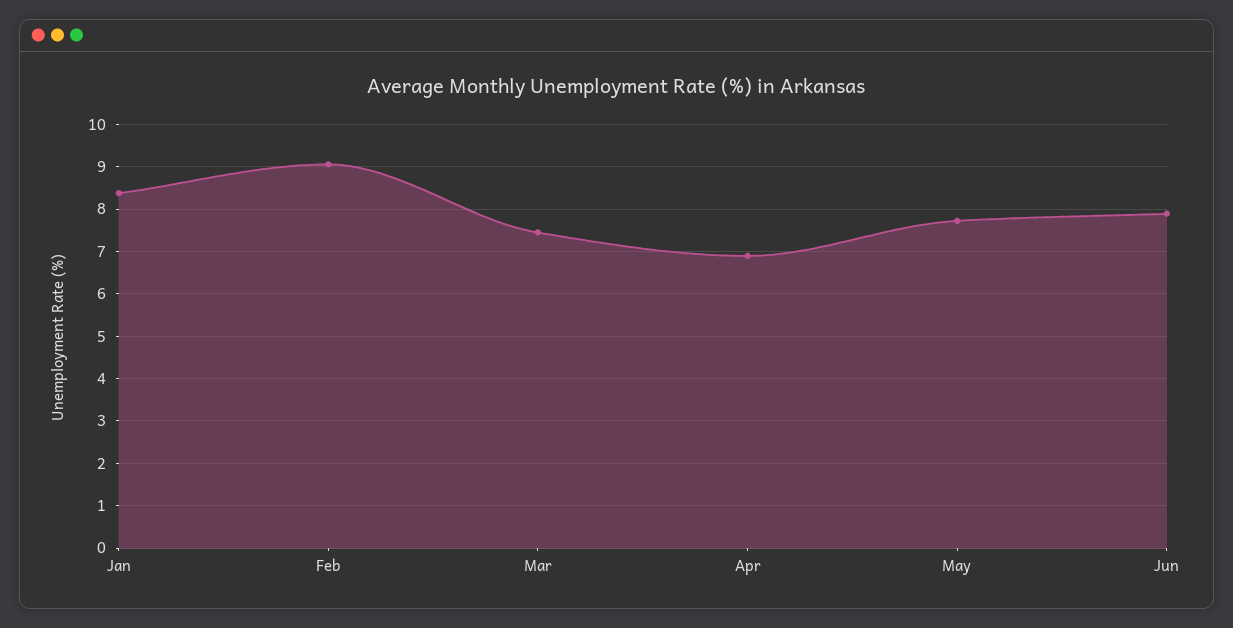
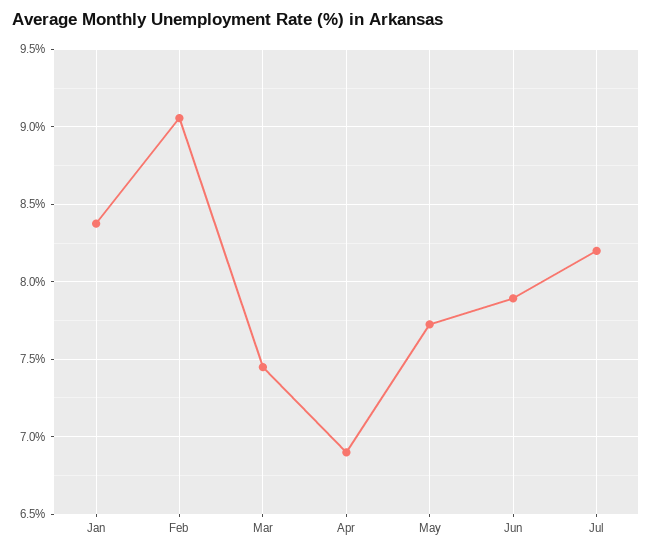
Jul: none -> 8.2

